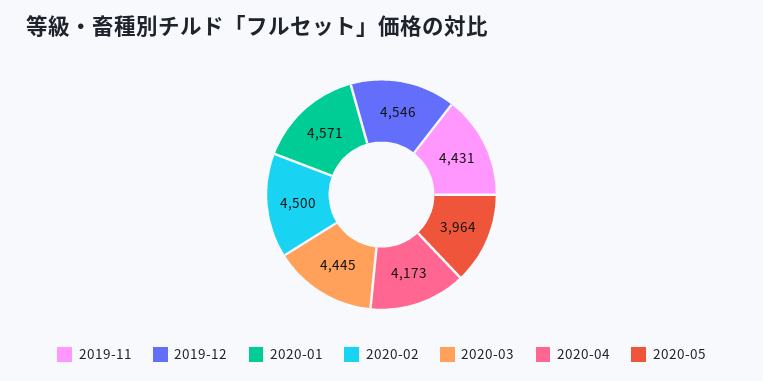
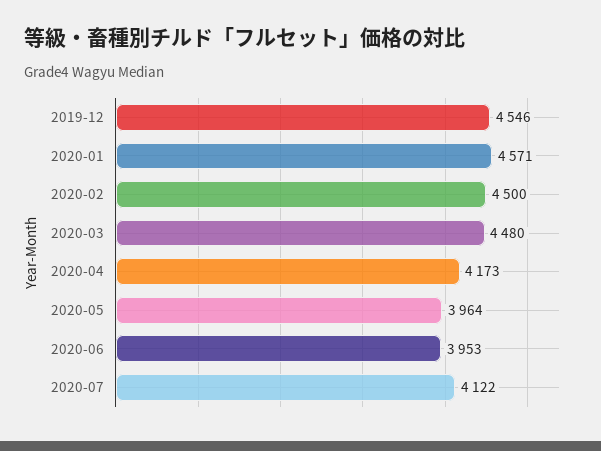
2019-11: 4431 -> none
2020-03: 4445 -> 4480
2020-06: none -> 3953
2020-07: none -> 4122

